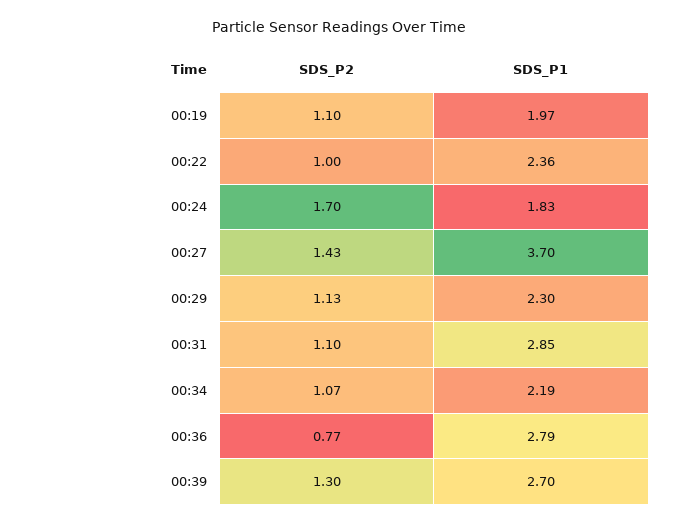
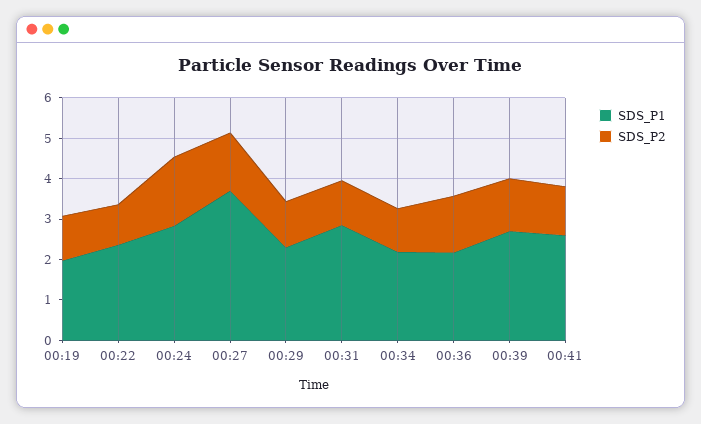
SDS_P1, 00:24: 1.83 -> 2.8
SDS_P2, 00:36: 0.77 -> 1.4
SDS_P1, 00:36: 2.79 -> 2.2
SDS_P1, 00:41: none -> 2.6
SDS_P2, 00:41: none -> 1.2

